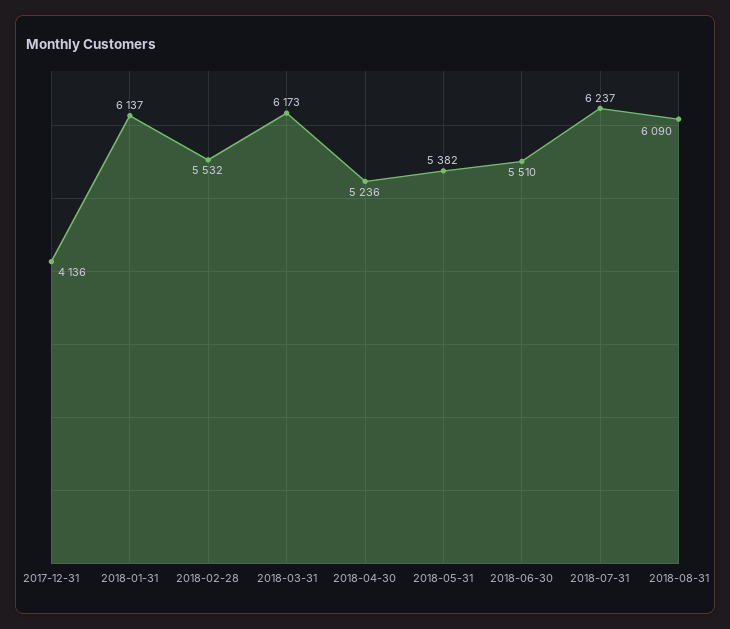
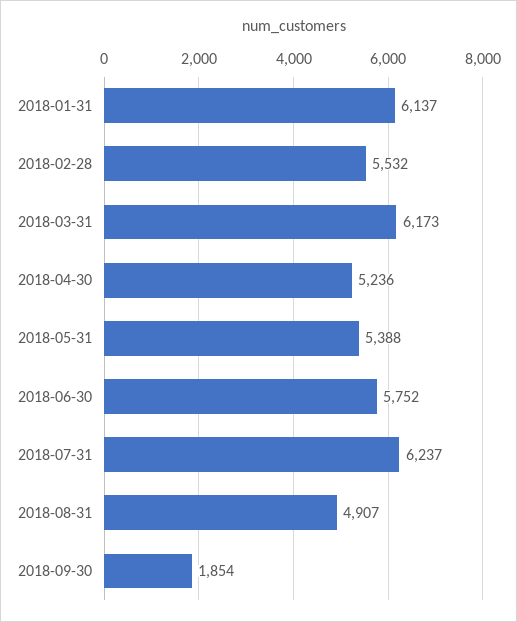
2017-12-31: 4136 -> none
2018-05-31: 5382 -> 5388
2018-06-30: 5510 -> 5752
2018-08-31: 6090 -> 4907
2018-09-30: none -> 1854

